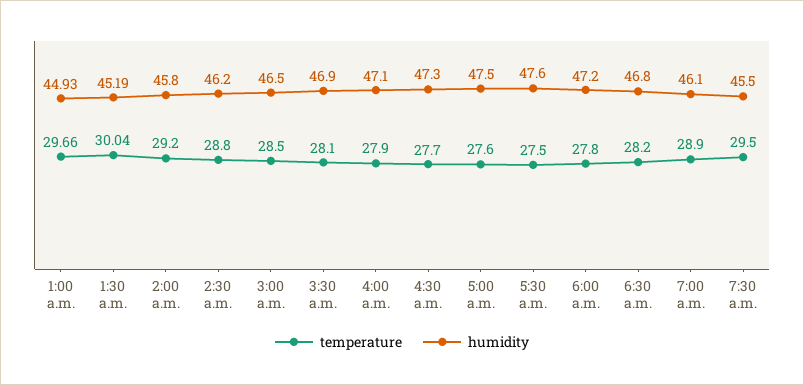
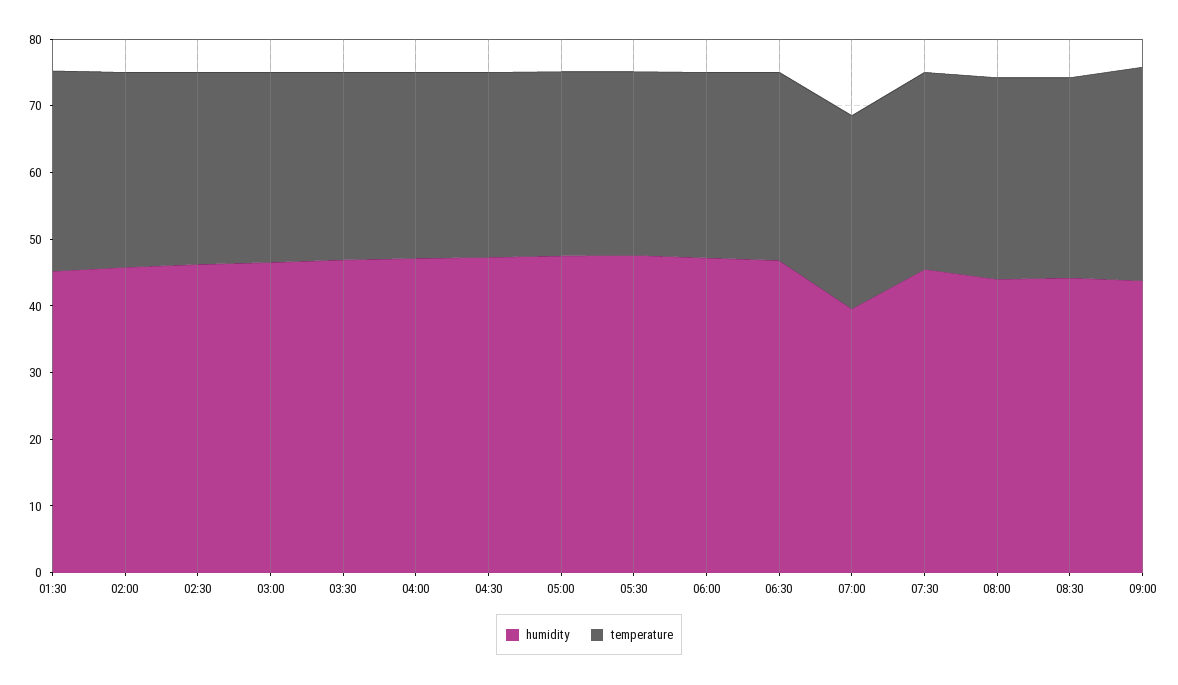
temperature, 1:00 a.m.: 29.66 -> none
humidity, 1:00 a.m.: 44.93 -> none
humidity, 7:00 a.m.: 46.1 -> 40
humidity, 08:00: none -> 44
temperature, 08:00: none -> 30
humidity, 08:30: none -> 44
temperature, 08:30: none -> 30
humidity, 09:00: none -> 44
temperature, 09:00: none -> 32

